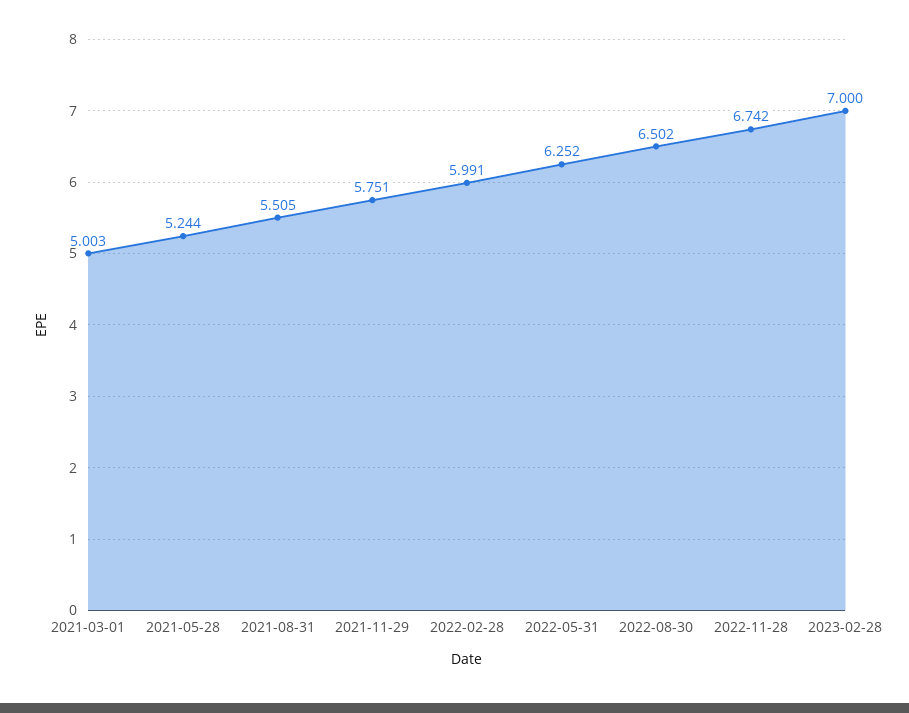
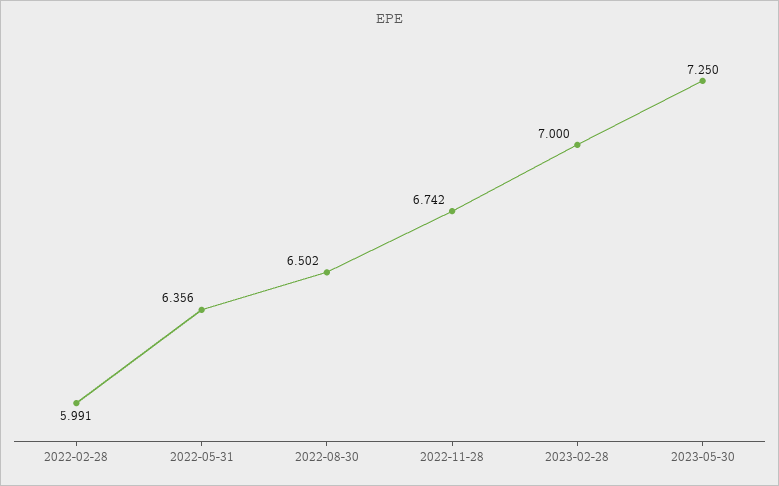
2021-03-01: 5.003 -> none
2021-05-28: 5.244 -> none
2021-08-31: 5.505 -> none
2021-11-29: 5.751 -> none
2022-05-31: 6.252 -> 6.356
2023-05-30: none -> 7.25

